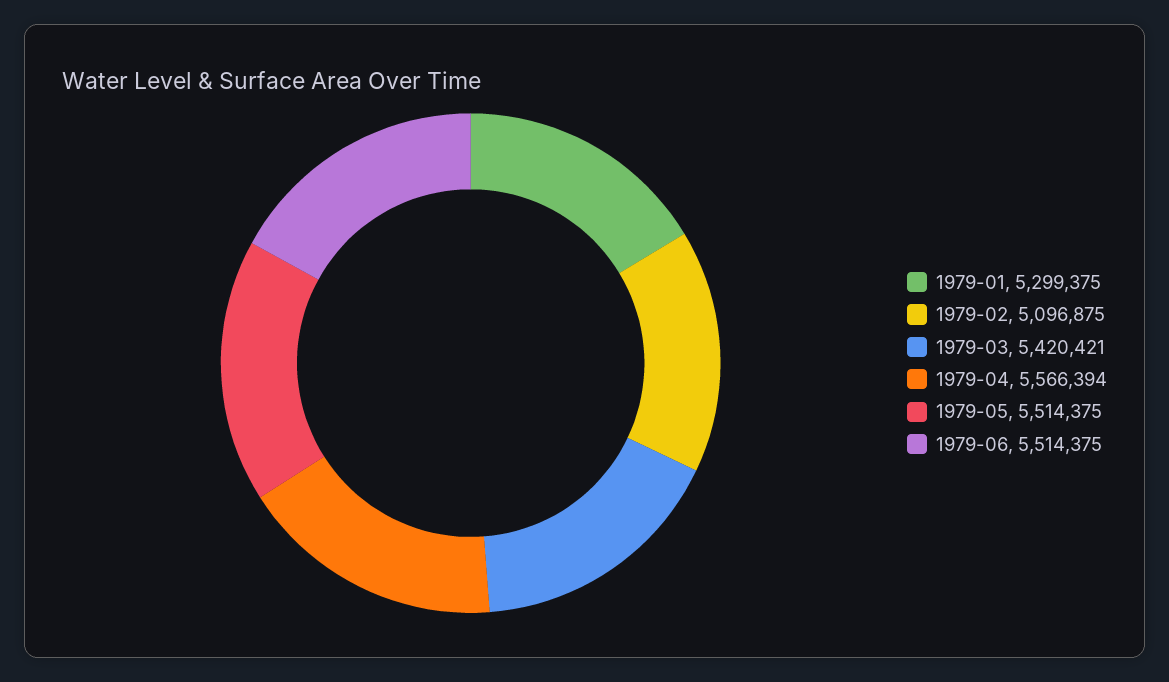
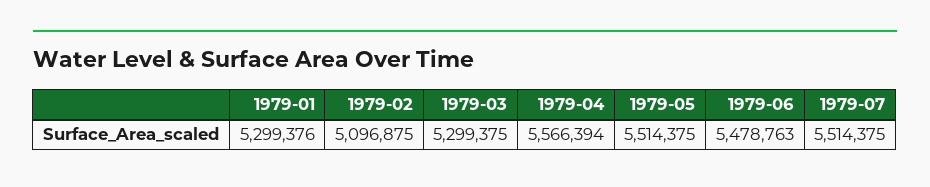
1979-01: 5299375 -> 5299376
1979-03: 5420421 -> 5299375
1979-06: 5514375 -> 5478763
1979-07: none -> 5514375

